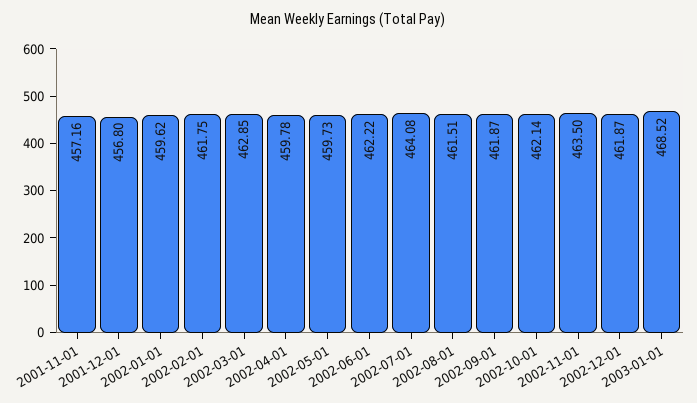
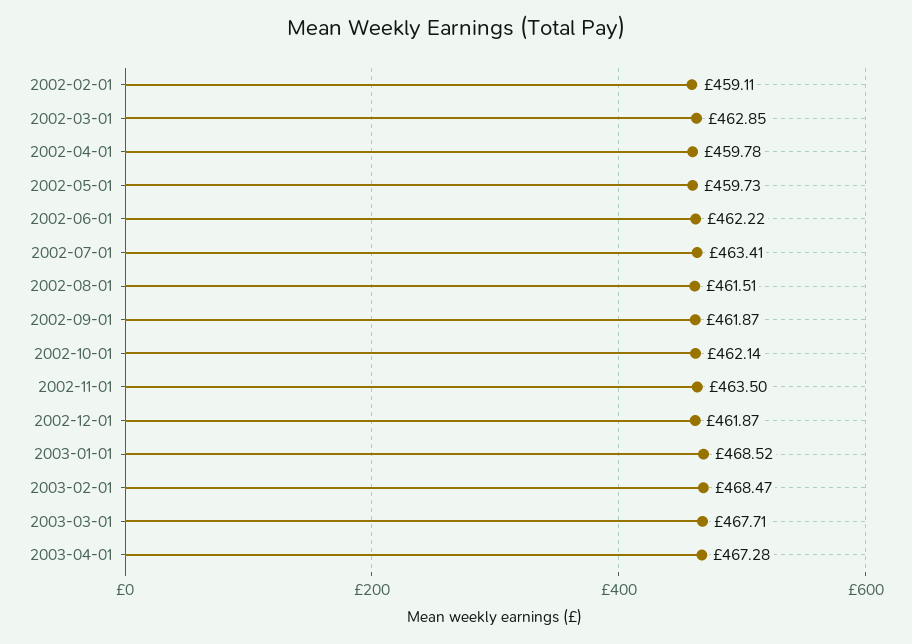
2001-11-01: 457.16 -> none
2001-12-01: 456.8 -> none
2002-01-01: 459.62 -> none
2002-02-01: 461.75 -> 459.11
2002-07-01: 464.08 -> 463.41
2003-02-01: none -> 468.47
2003-03-01: none -> 467.71
2003-04-01: none -> 467.28

